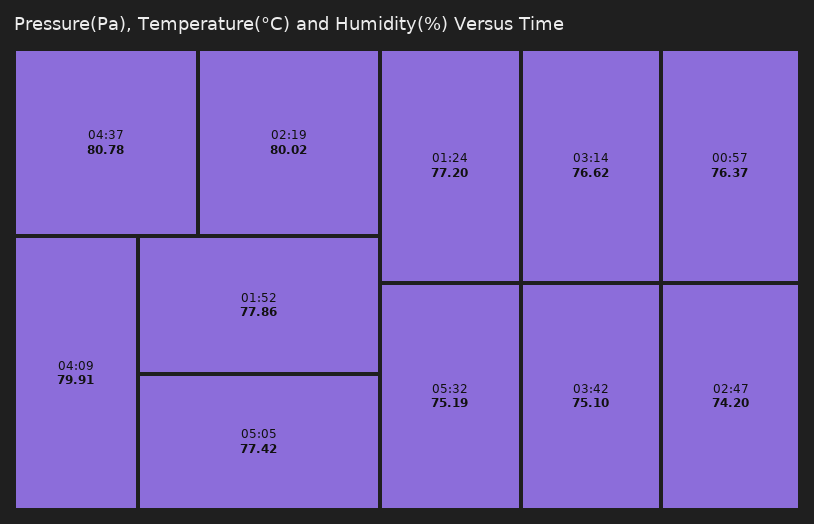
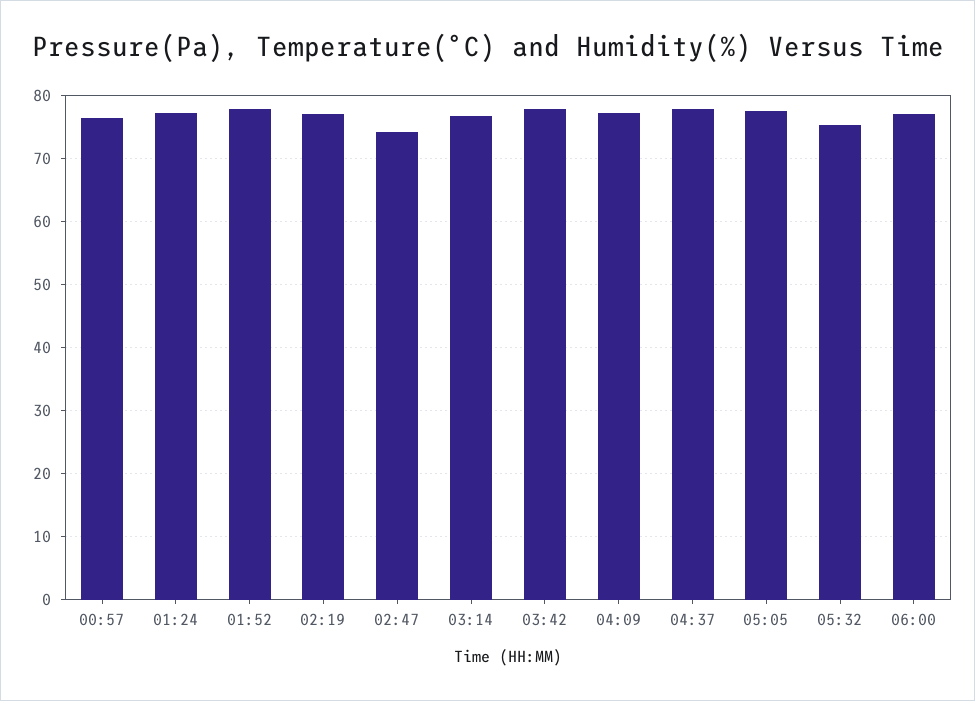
04:37: 80.78 -> 78
02:19: 80.02 -> 77
04:09: 79.91 -> 77
03:42: 75.1 -> 78
06:00: none -> 77

